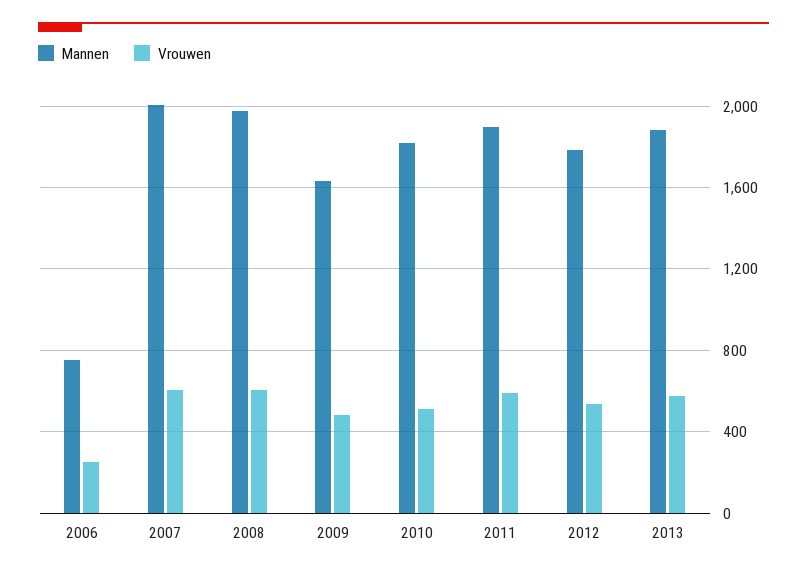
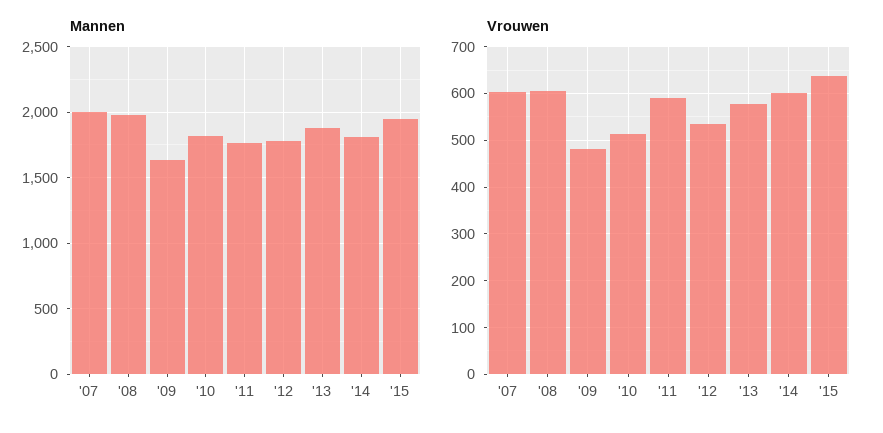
Mannen, 2006: 750 -> none
Vrouwen, 2006: 250 -> none
Mannen, 2011: 1900 -> 1750
Mannen, '14: none -> 1800
Mannen, '15: none -> 1950
Vrouwen, '14: none -> 600
Vrouwen, '15: none -> 640

